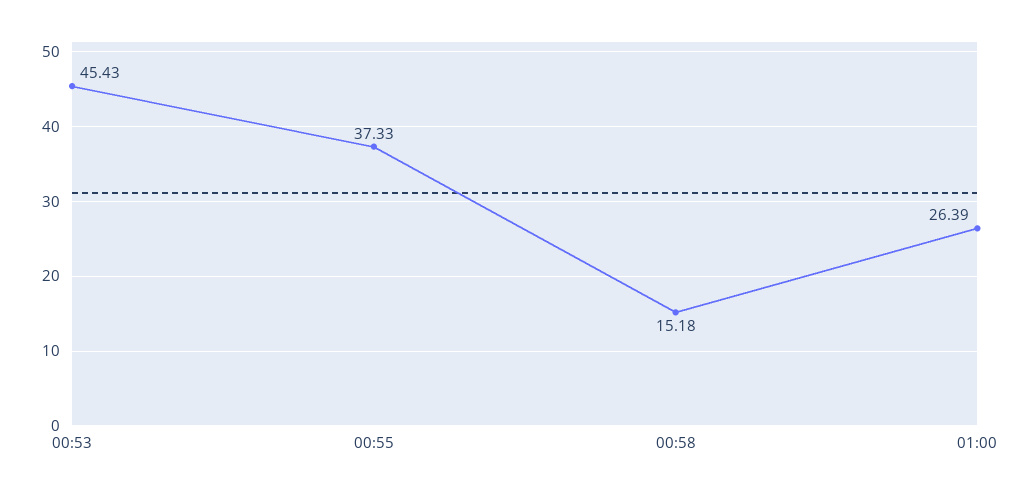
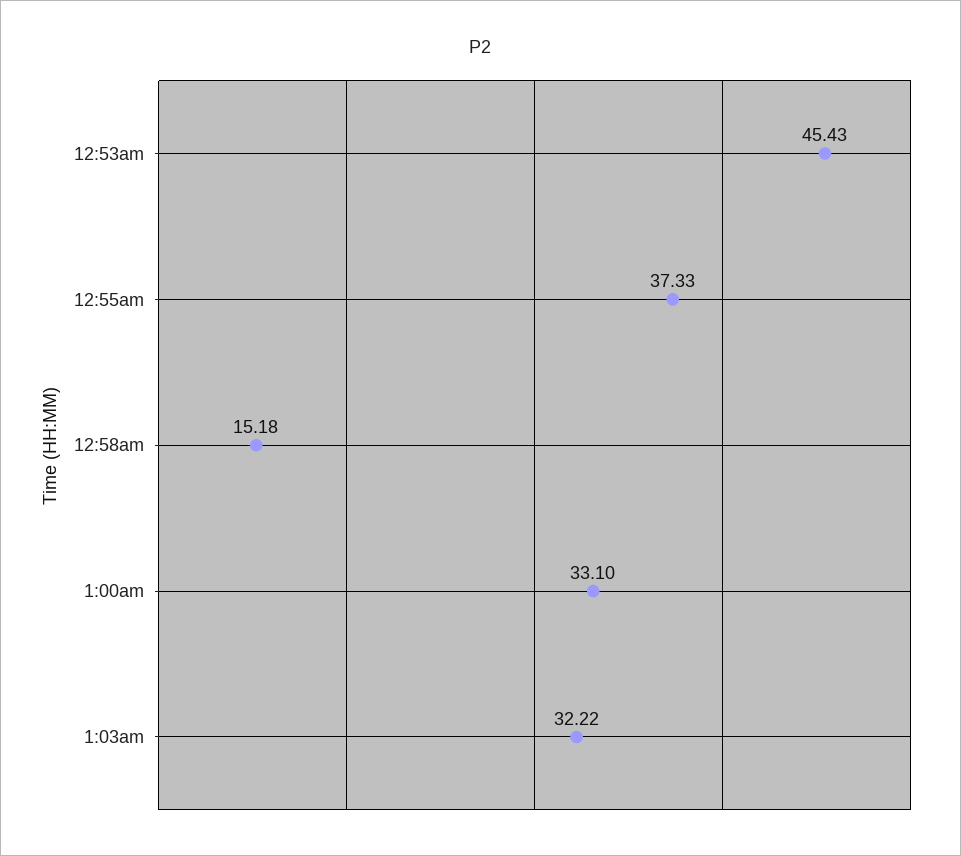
01:00: 26.39 -> 33.1
1:03am: none -> 32.22

